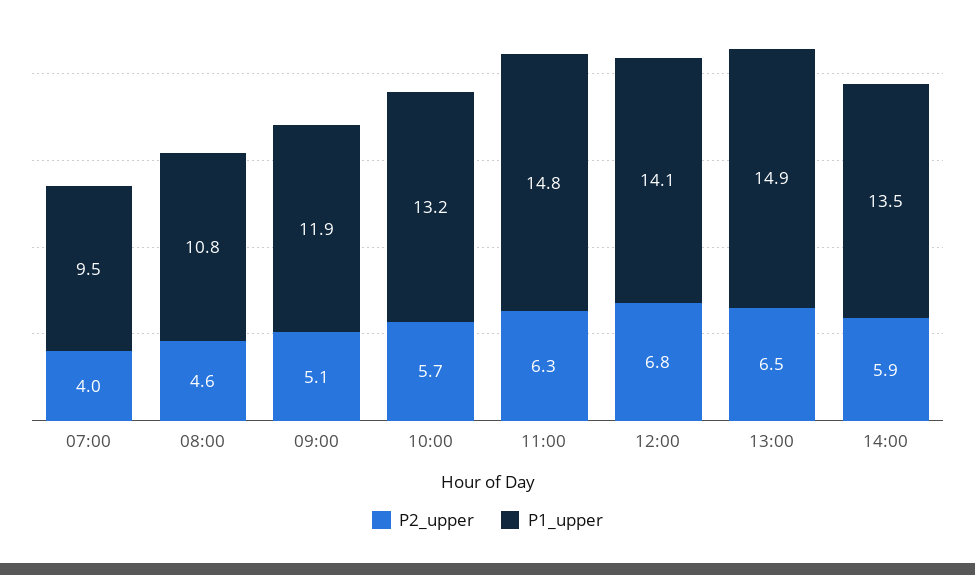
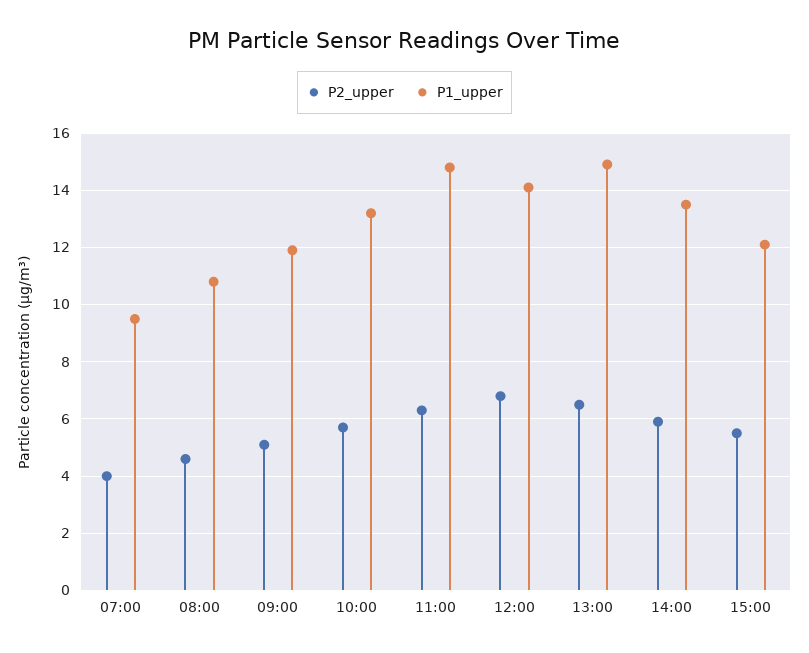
P2_upper, 15:00: none -> 5.5
P1_upper, 15:00: none -> 12

